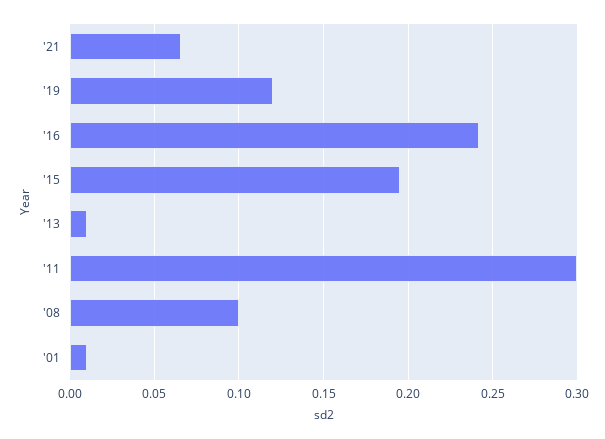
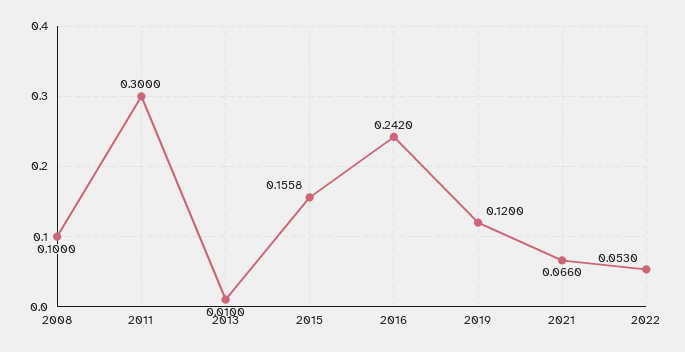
'15: 0.195 -> 0.1558
'01: 0.01 -> none
2022: none -> 0.053

